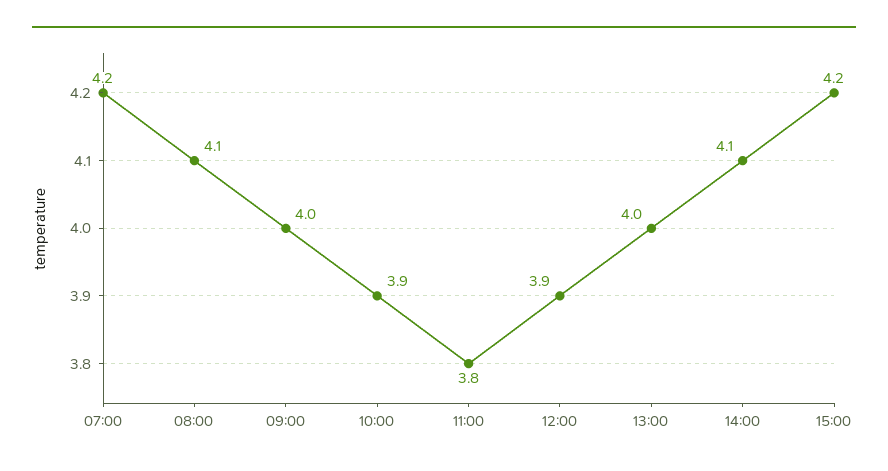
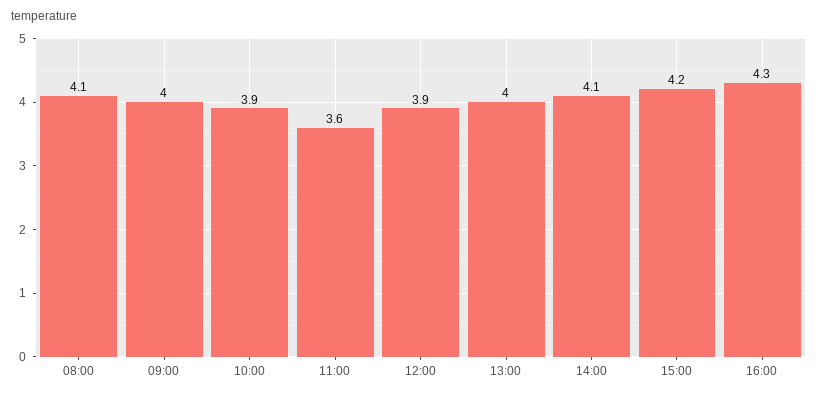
07:00: 4.2 -> none
11:00: 3.8 -> 3.6
16:00: none -> 4.3

